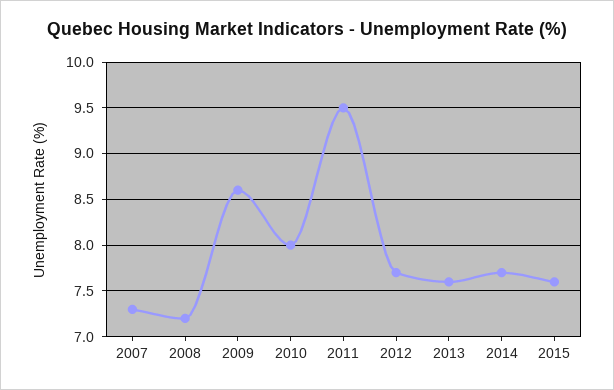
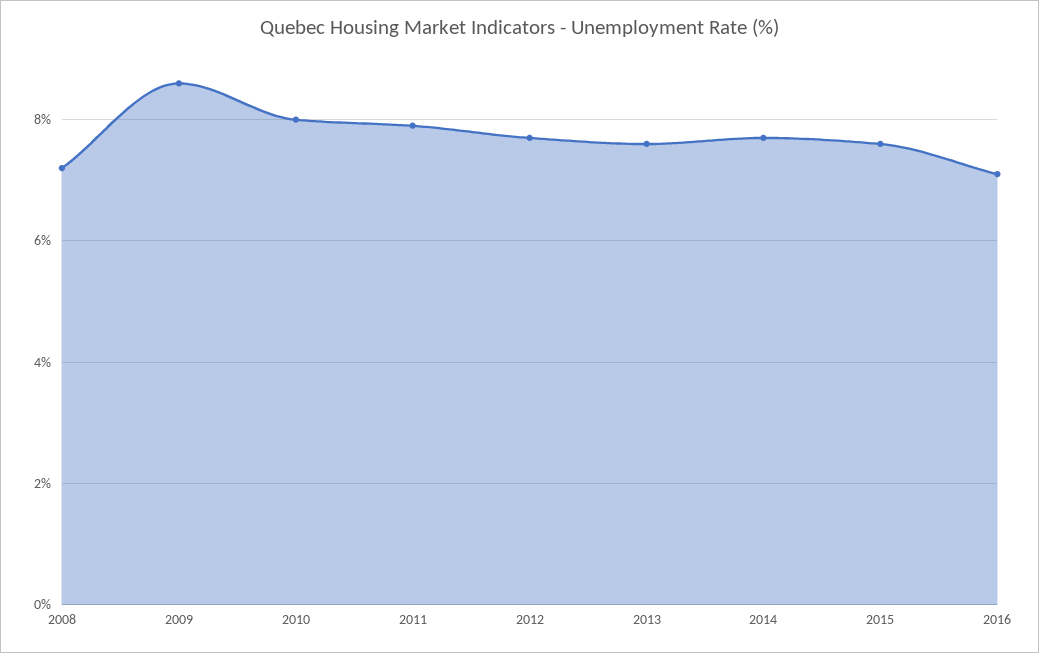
2007: 7.3 -> none
2011: 9.5 -> 8
2016: none -> 7

